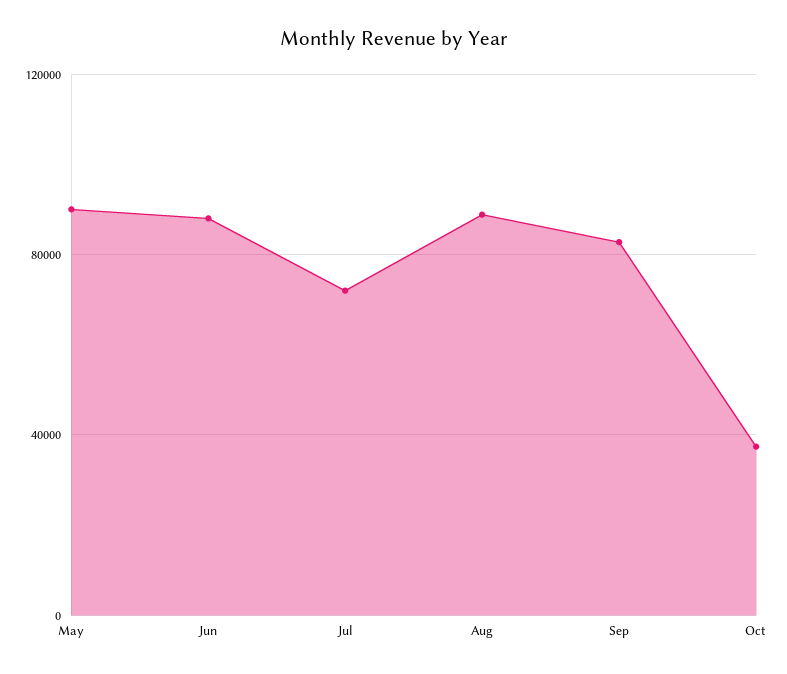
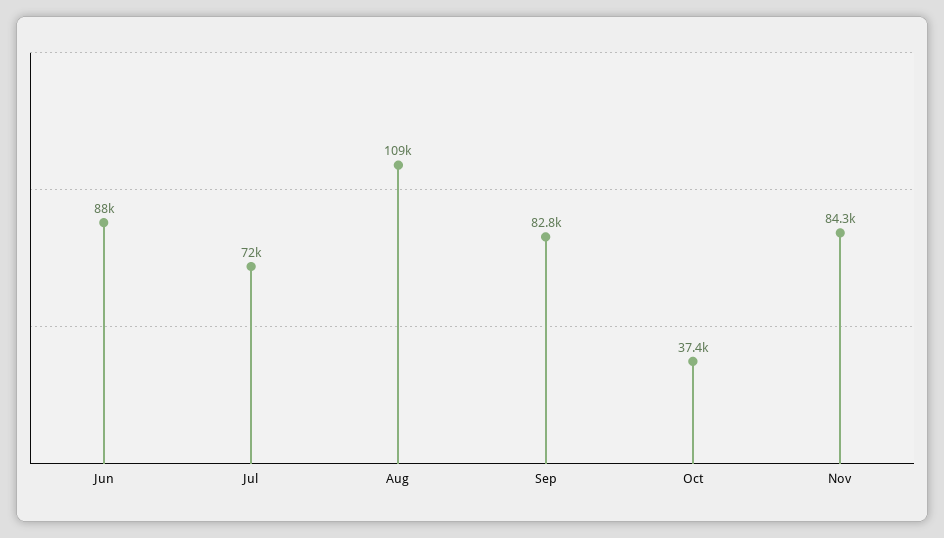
May: 90000 -> none
Aug: 90000 -> 109000
Nov: none -> 84300

